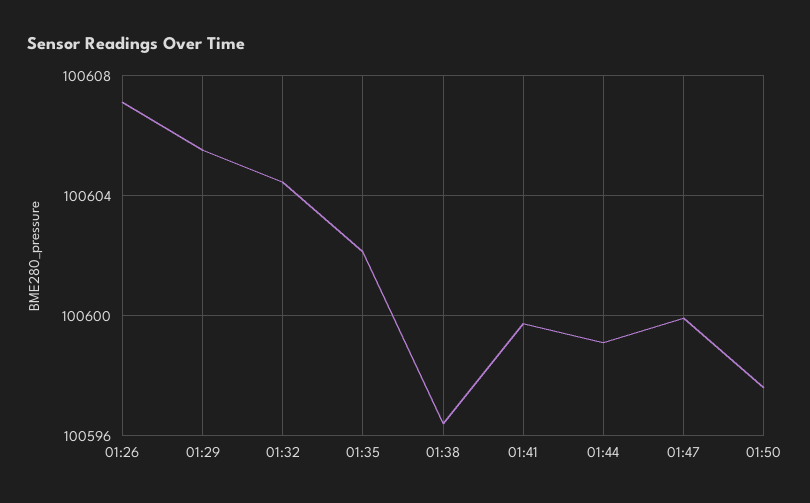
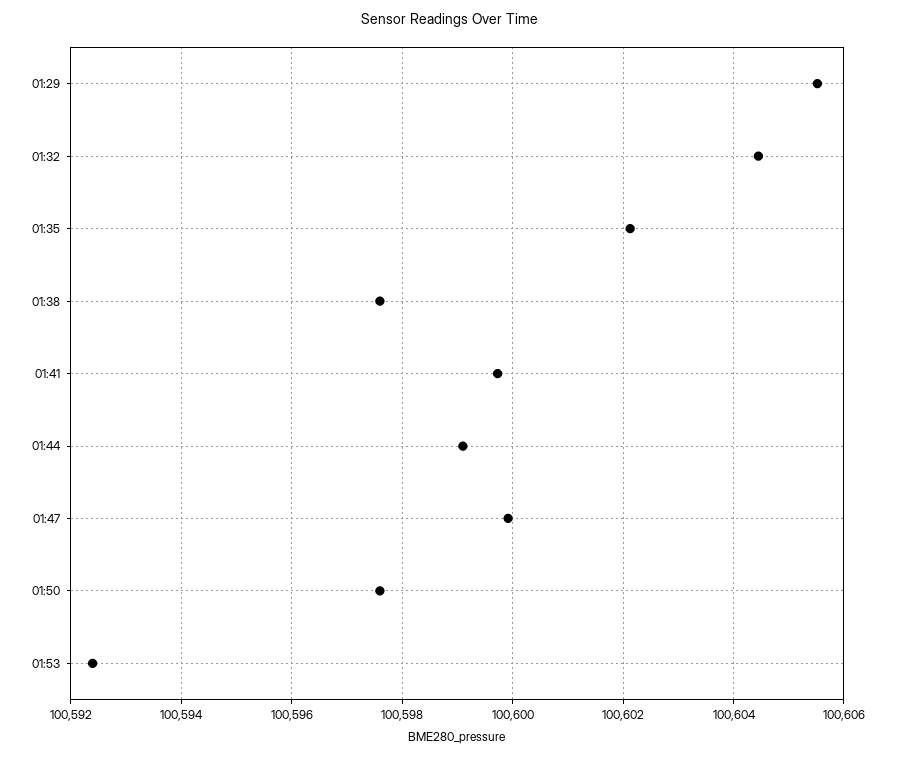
01:26: 100607 -> none
01:38: 100596.5 -> 100597.6
01:53: none -> 100592.4

